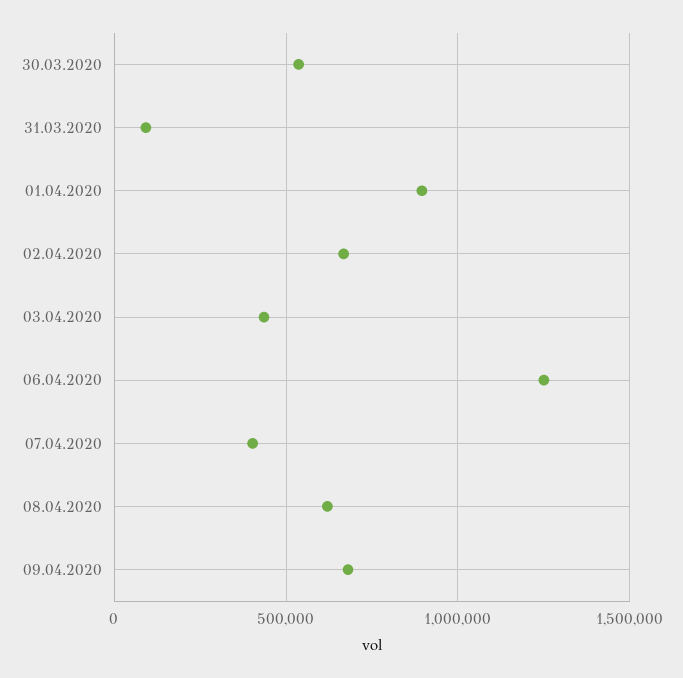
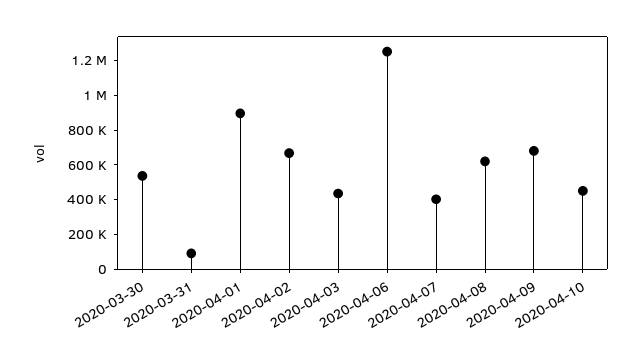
2020-04-10: none -> 450000

